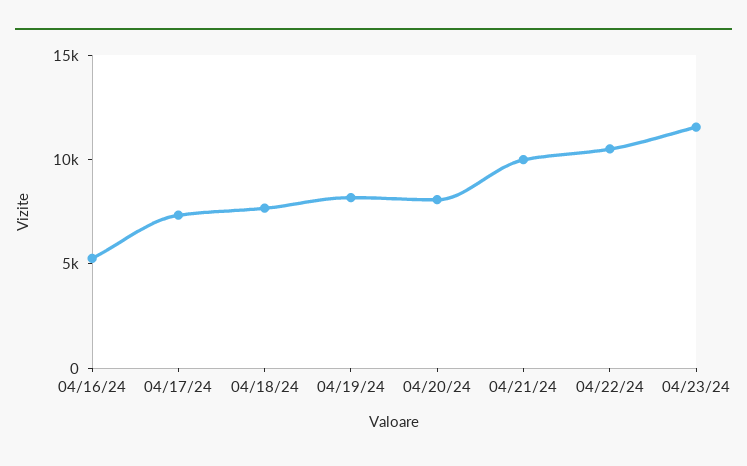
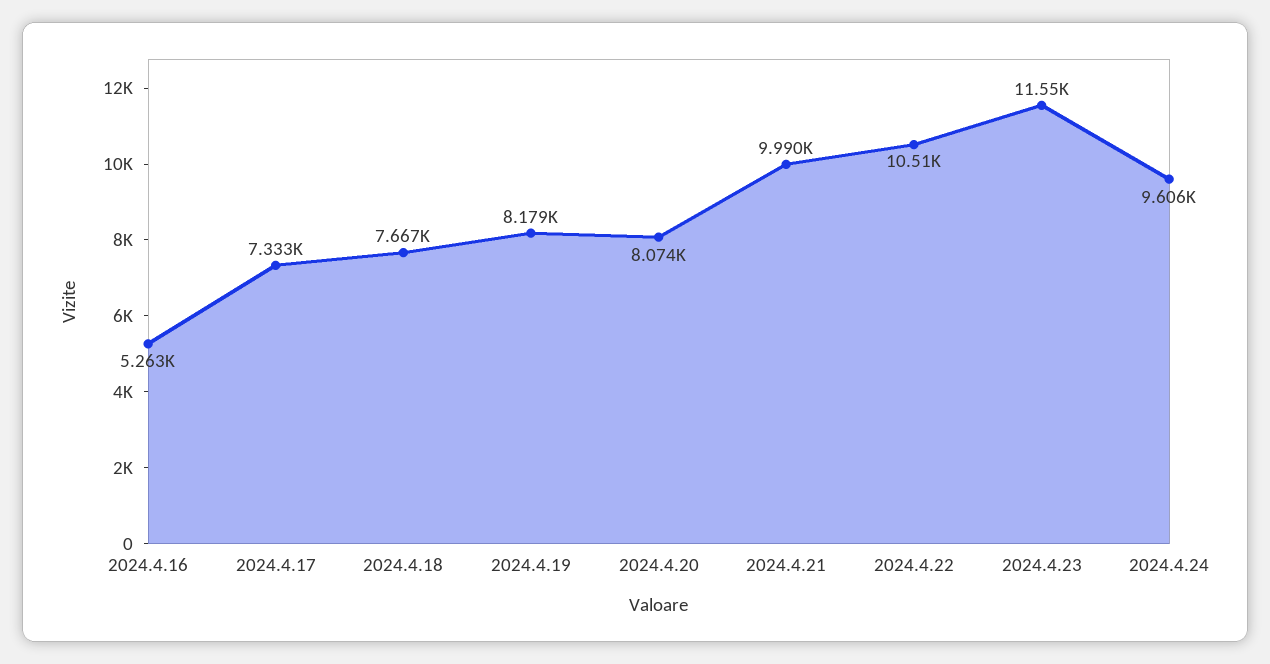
2024.4.24: none -> 9606

